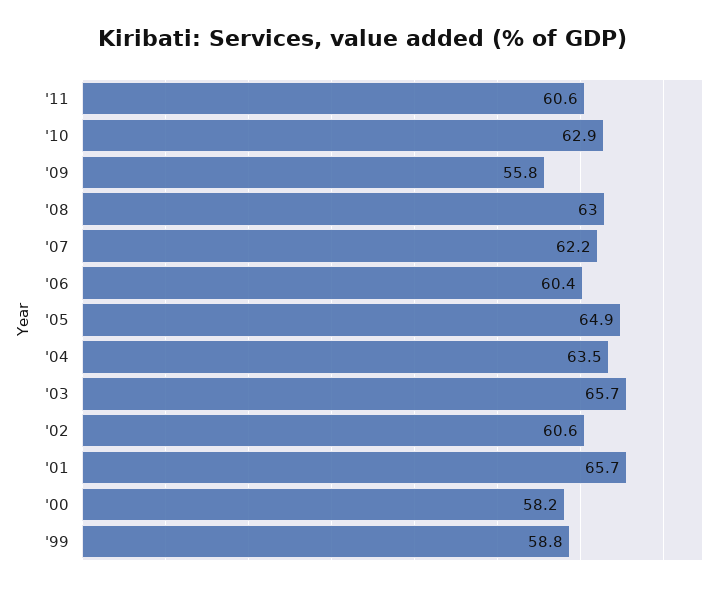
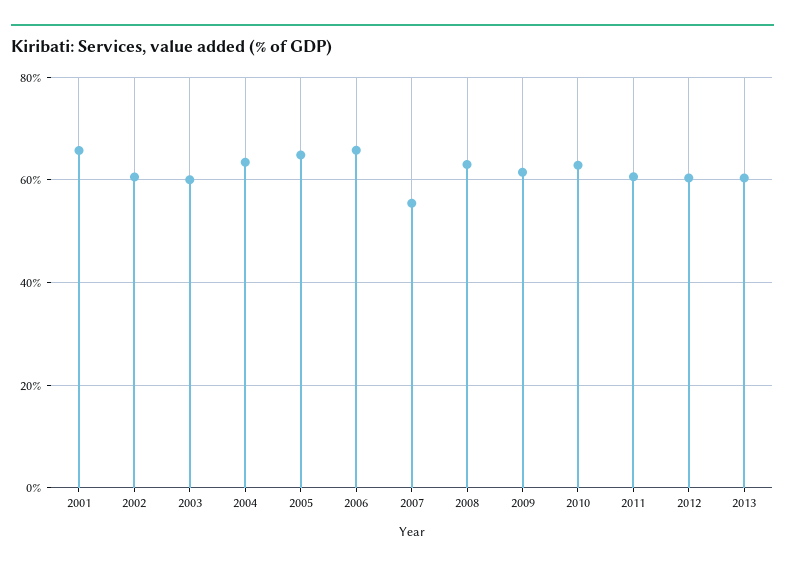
'09: 55.8 -> 62
'07: 62.2 -> 56
'06: 60.4 -> 66
'03: 65.7 -> 60
'00: 58.2 -> none
'99: 58.8 -> none
2012: none -> 60
2013: none -> 60

